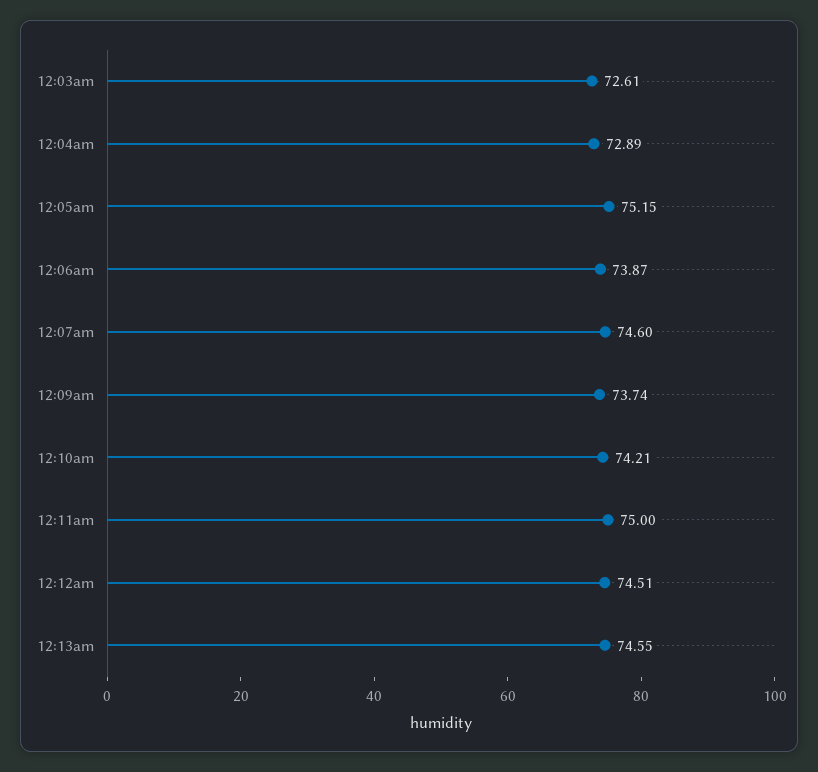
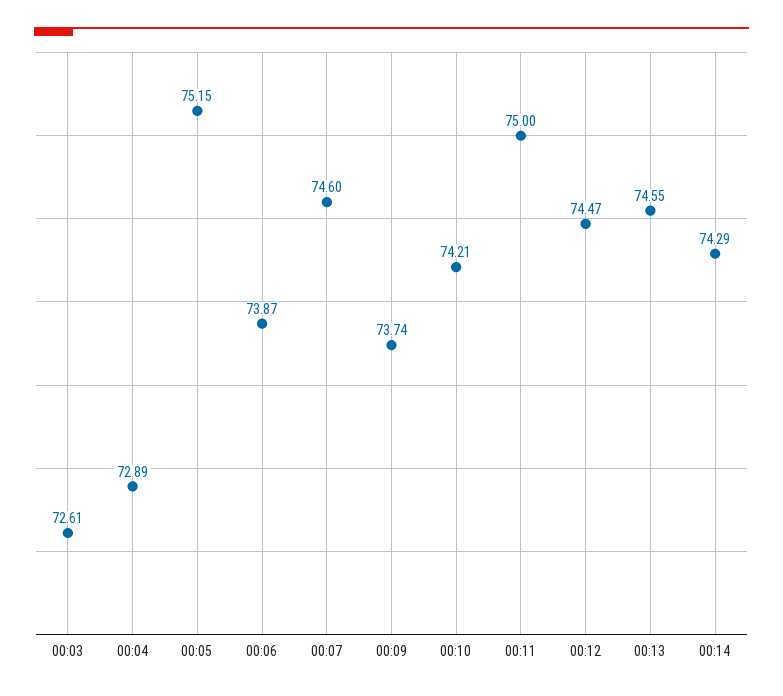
12:12am: 74.51 -> 74.47
00:14: none -> 74.29

